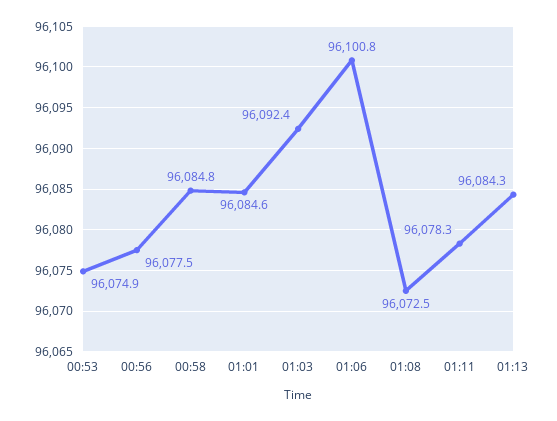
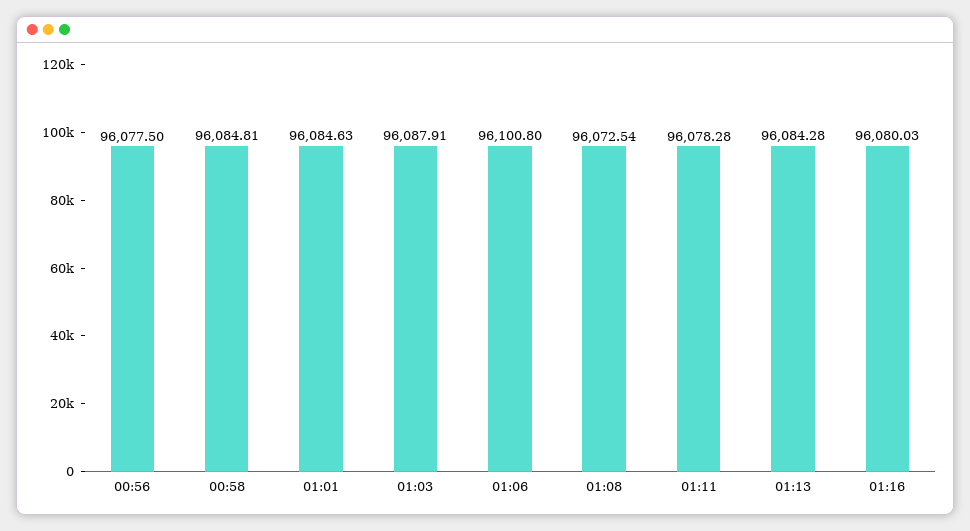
00:53: 96074.9 -> none
01:03: 96092.4 -> 96087.91
01:16: none -> 96080.03

